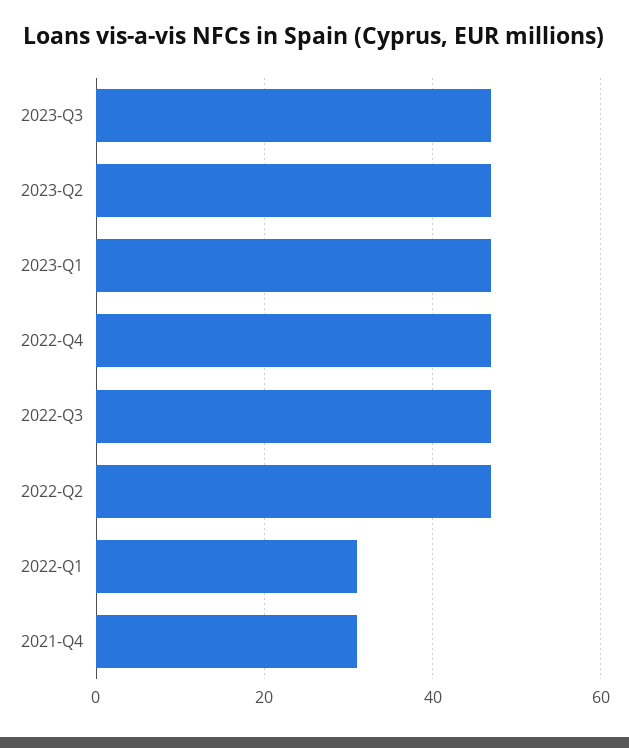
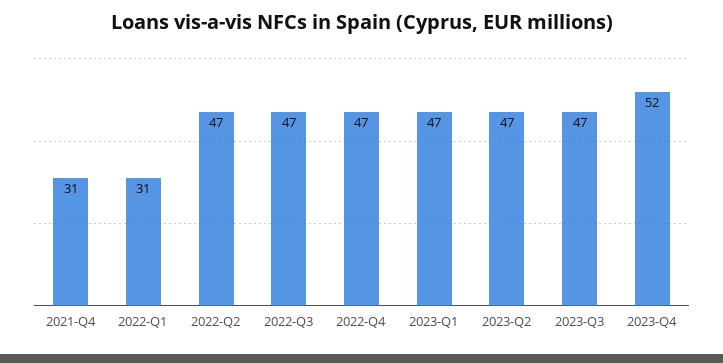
2023-Q4: none -> 52

